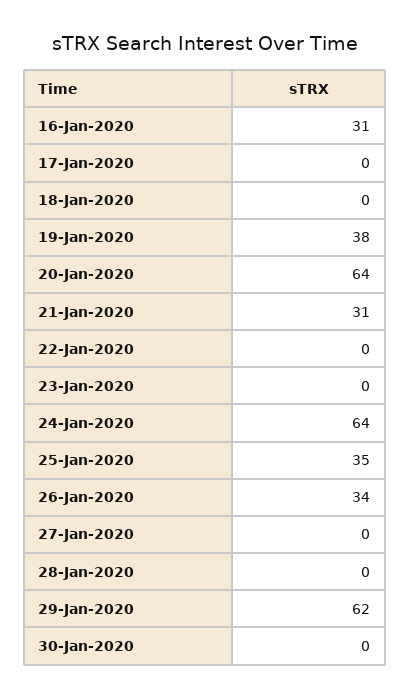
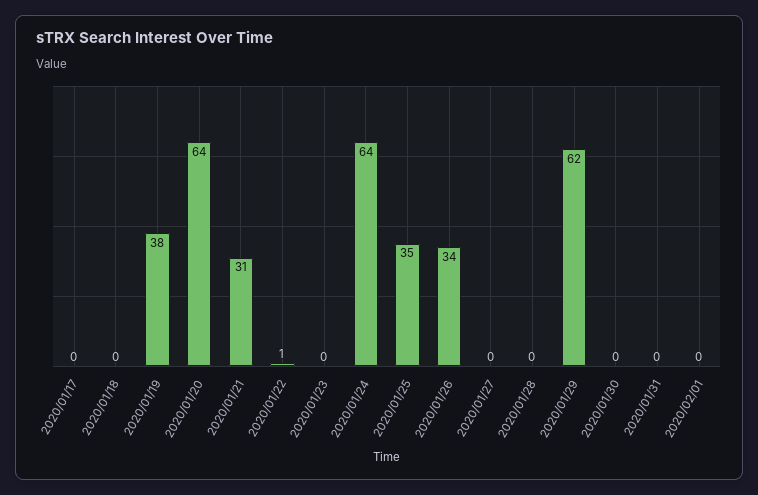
16-Jan-2020: 31 -> none
22-Jan-2020: 0 -> 1
2020/01/31: none -> 0
2020/02/01: none -> 0

